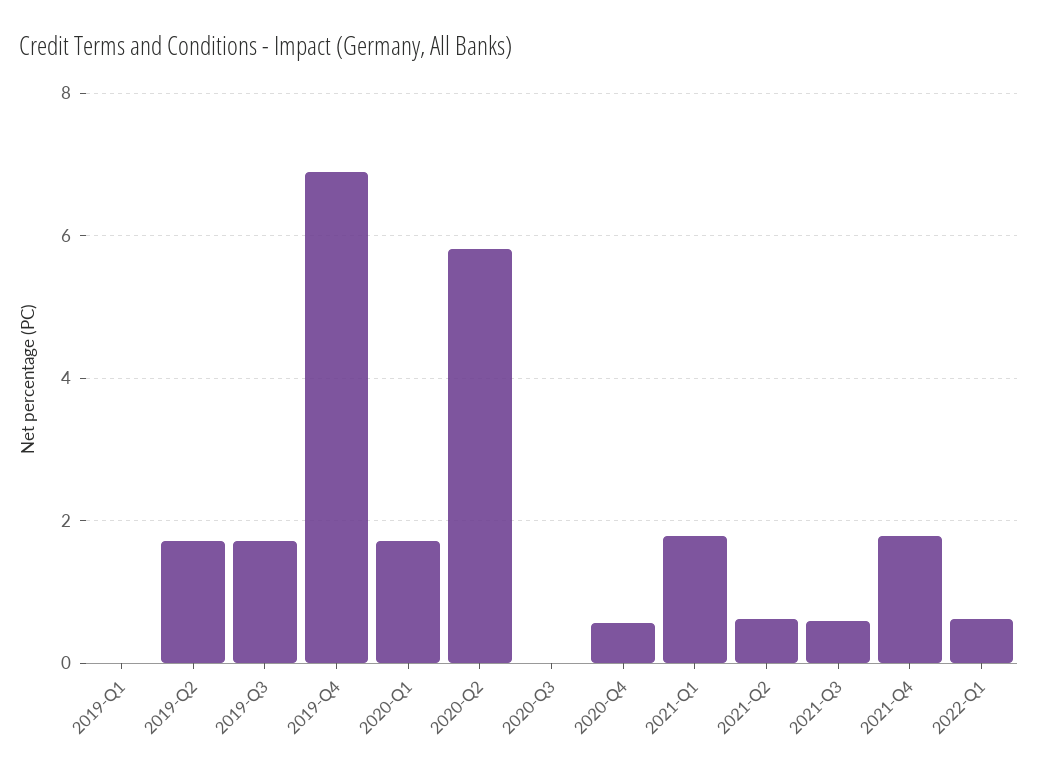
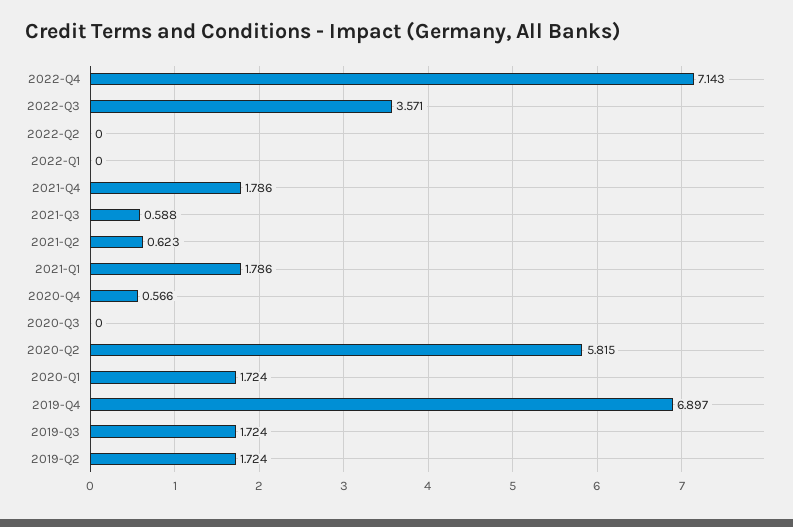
2019-Q1: 0 -> none
2022-Q1: 0.6 -> 0
2022-Q4: none -> 7.143
2022-Q3: none -> 3.571
2022-Q2: none -> 0

